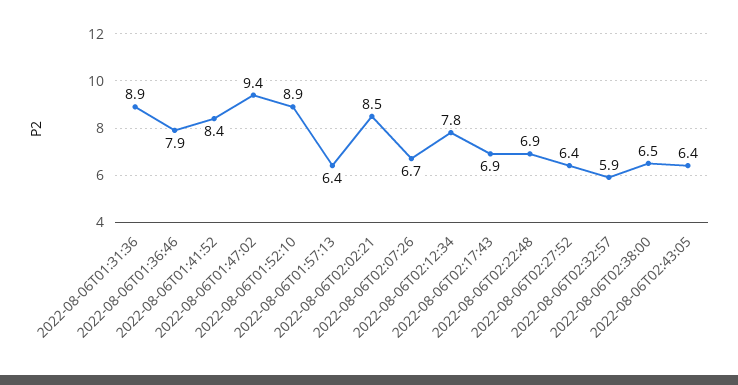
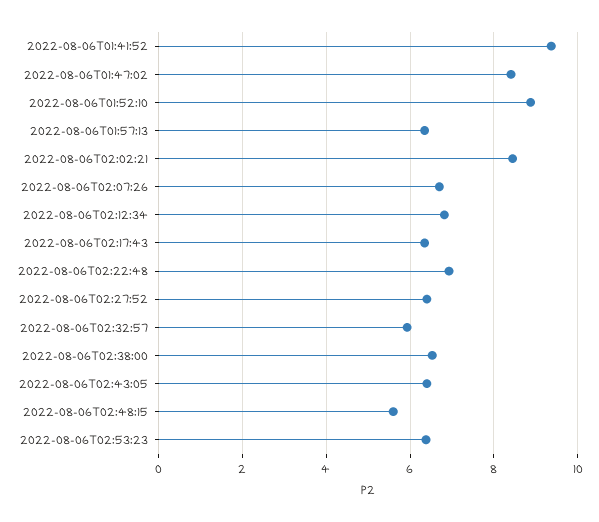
2022-08-06T01:31:36: 8.9 -> none
2022-08-06T01:36:46: 7.9 -> none
2022-08-06T01:41:52: 8.4 -> 9.4
2022-08-06T01:47:02: 9.4 -> 8.4
2022-08-06T02:12:34: 7.8 -> 6.8
2022-08-06T02:17:43: 6.9 -> 6.4
2022-08-06T02:48:15: none -> 5.6
2022-08-06T02:53:23: none -> 6.4

